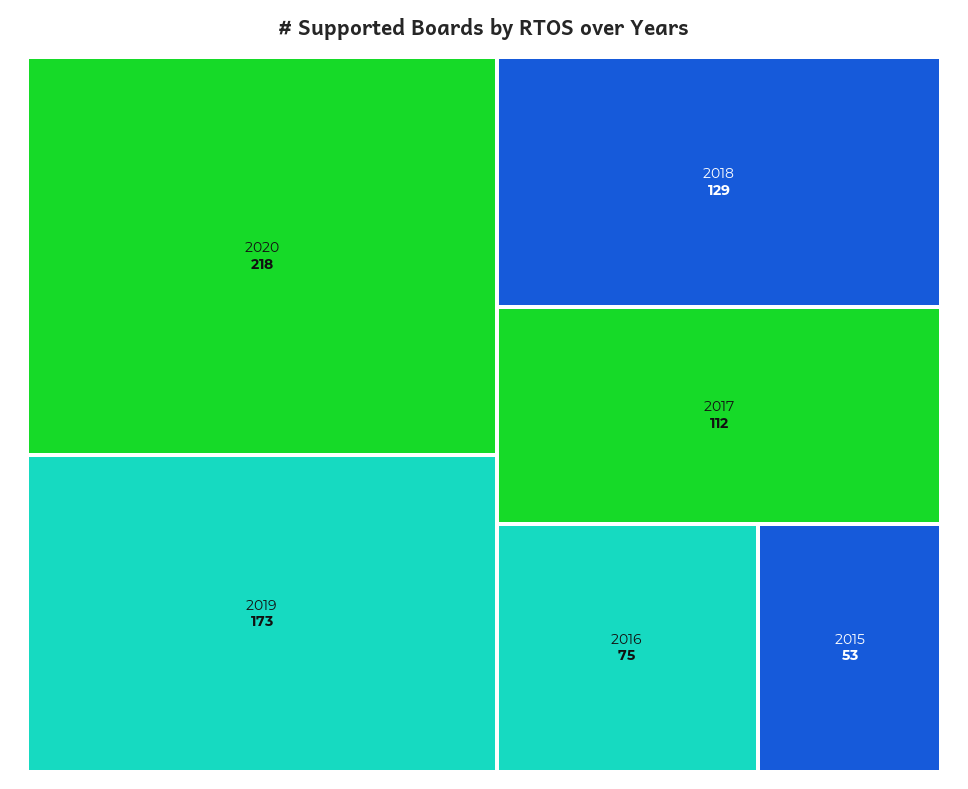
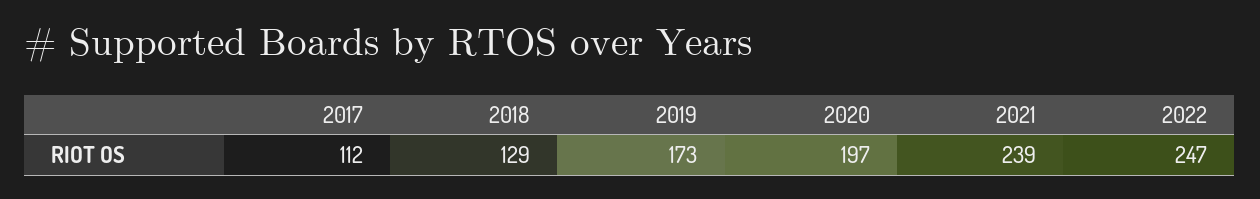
2020: 218 -> 197
2016: 75 -> none
2015: 53 -> none
2021: none -> 239
2022: none -> 247

